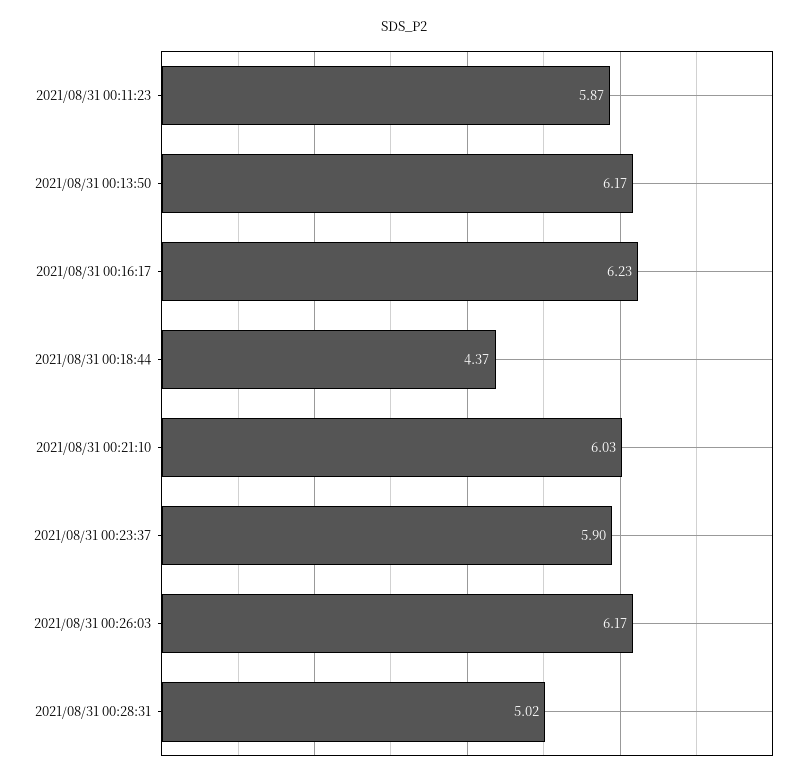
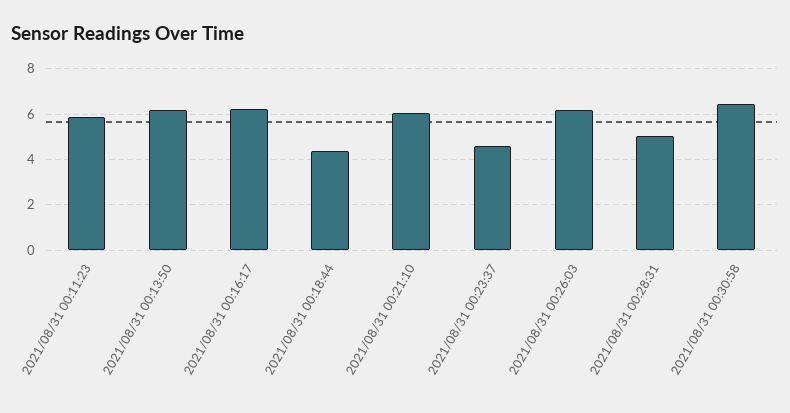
2021/08/31 00:23:37: 5.9 -> 4.5
2021/08/31 00:30:58: none -> 6.5

